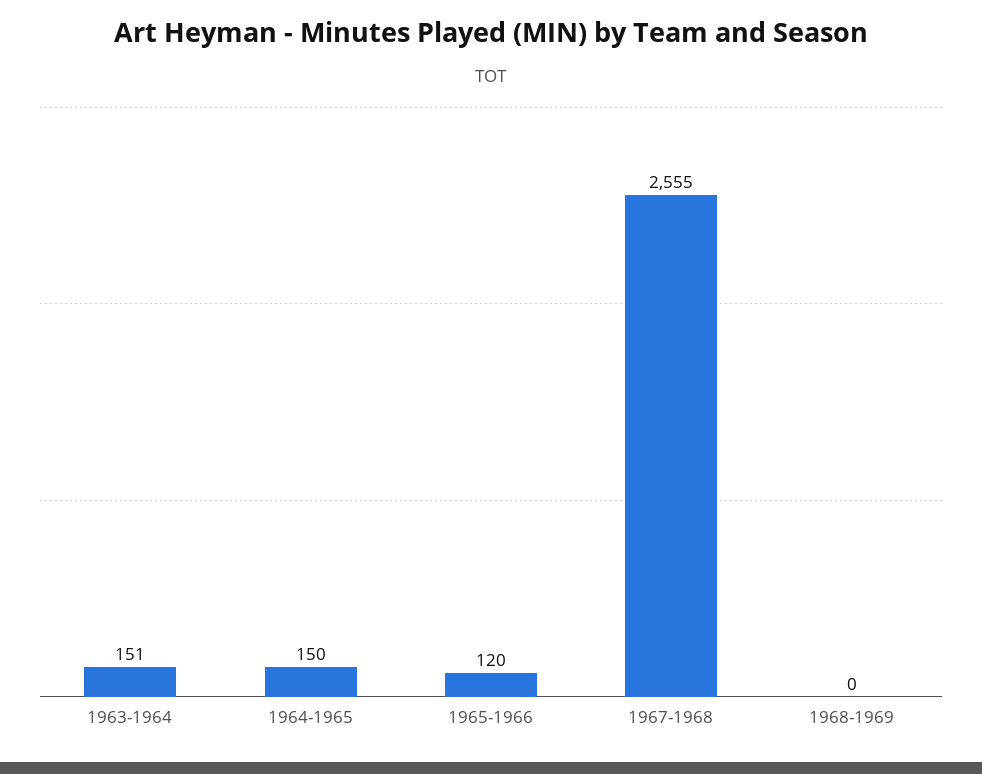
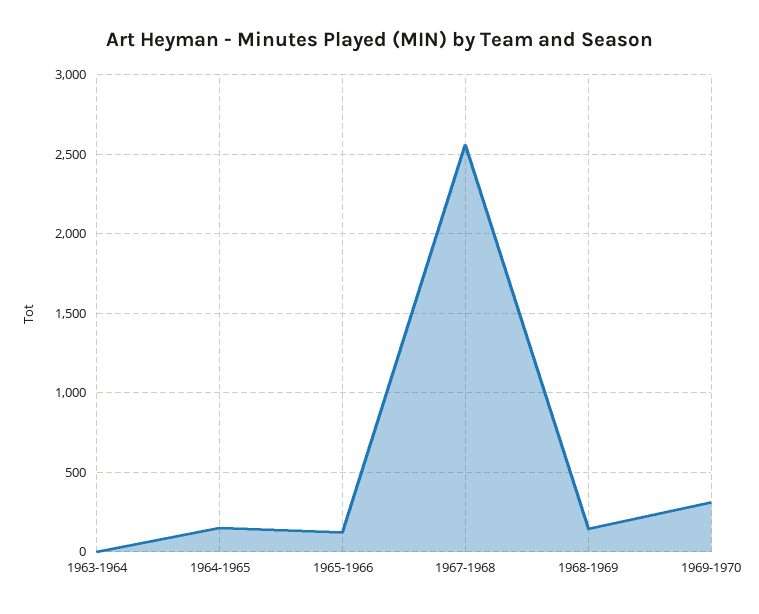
1963-1964: 151 -> 0
1968-1969: 0 -> 150
1969-1970: none -> 300

